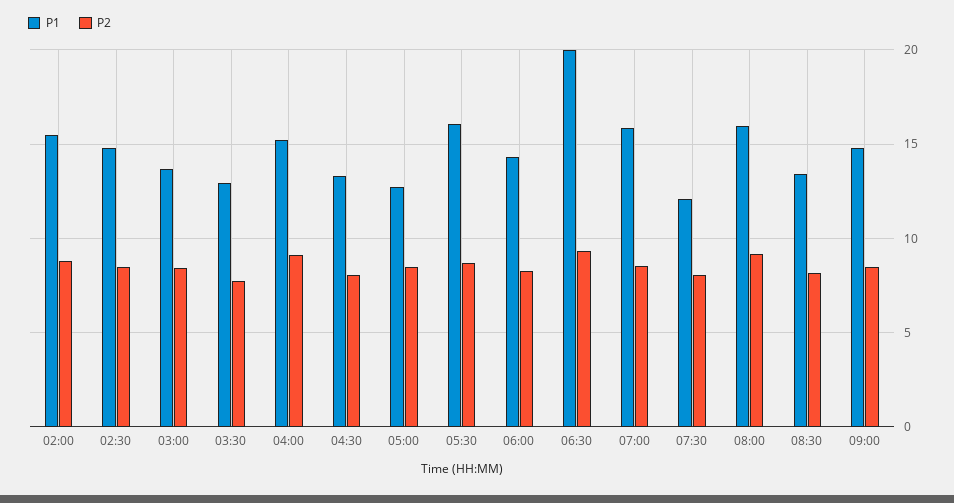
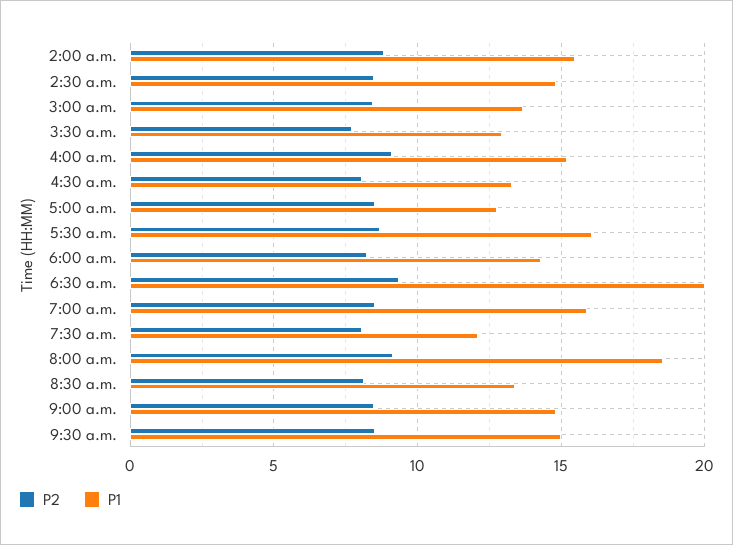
P1, 08:00: 16 -> 18.5
P2, 9:30 a.m.: none -> 8.5
P1, 9:30 a.m.: none -> 15

